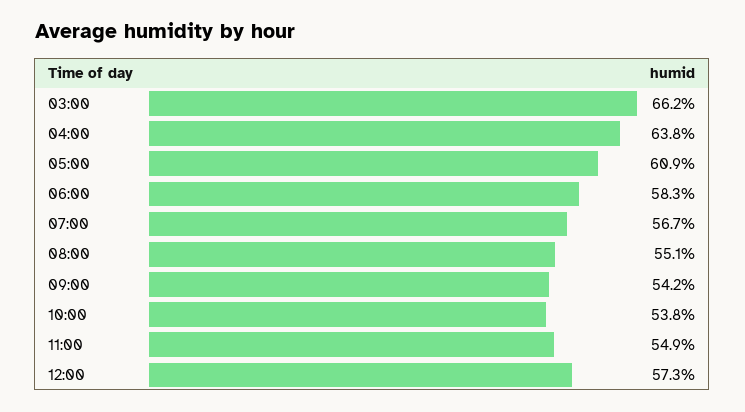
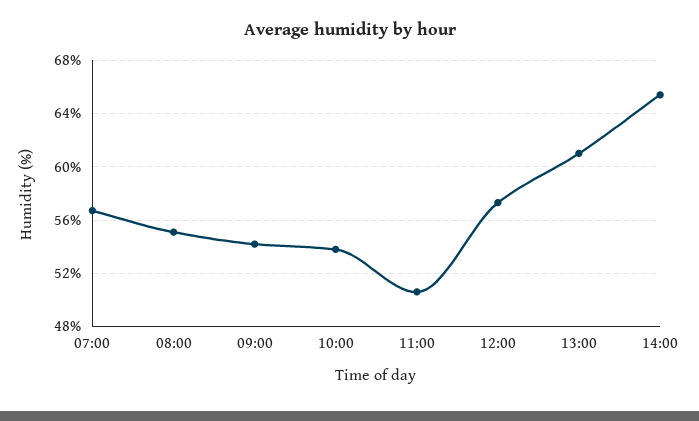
03:00: 66.2 -> none
04:00: 63.8 -> none
05:00: 60.9 -> none
06:00: 58.3 -> none
11:00: 54.9 -> 50.5
13:00: none -> 61
14:00: none -> 65.5

